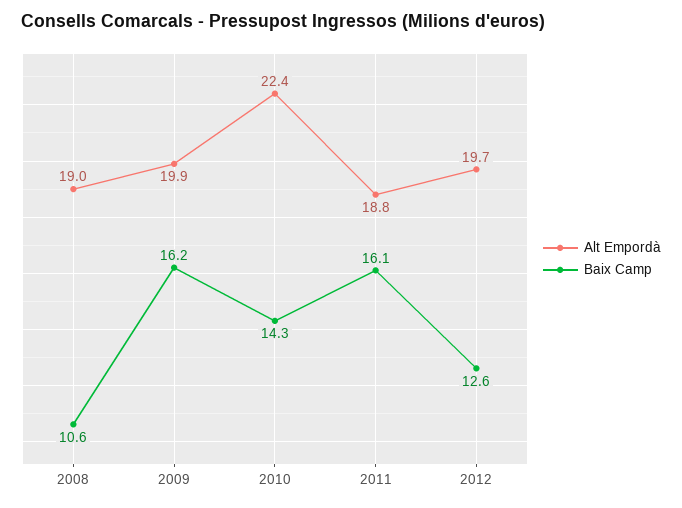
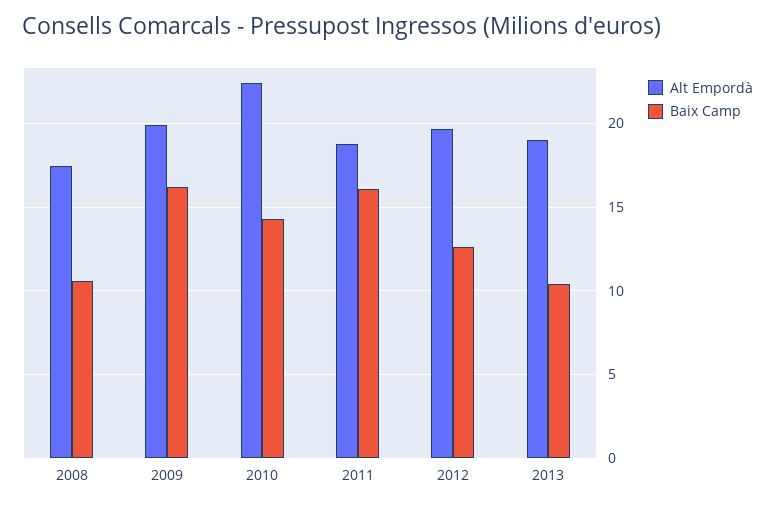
Alt Empordà, 2008: 19 -> 17.5
Alt Empordà, 2013: none -> 19
Baix Camp, 2013: none -> 10.5

